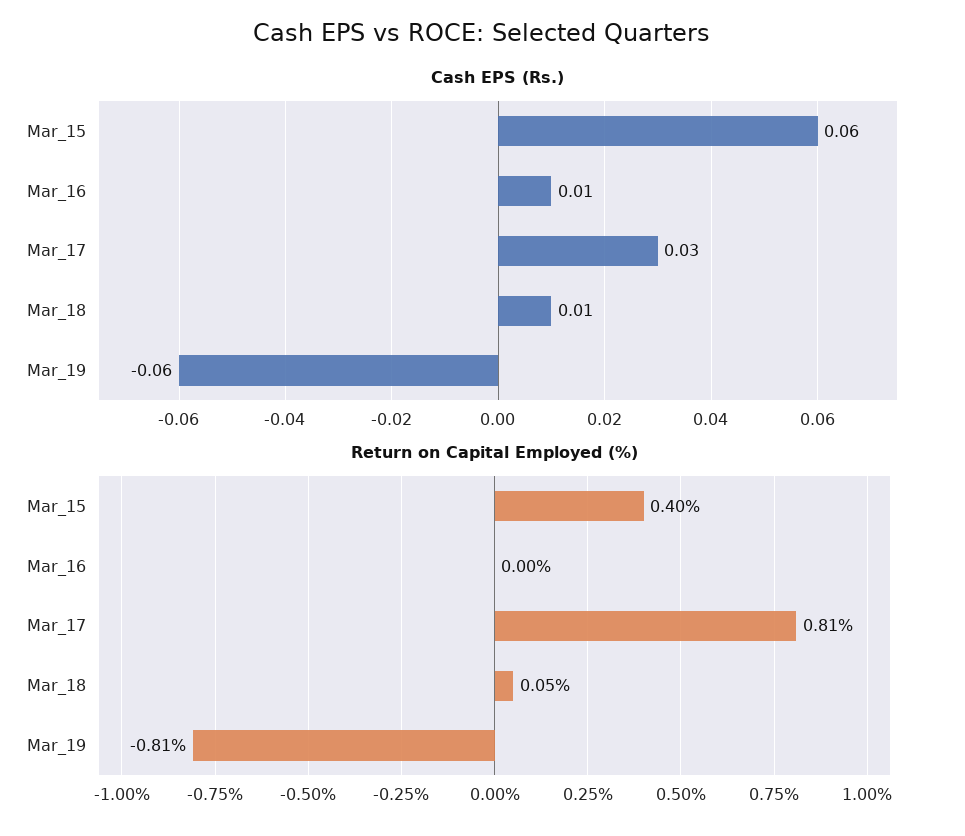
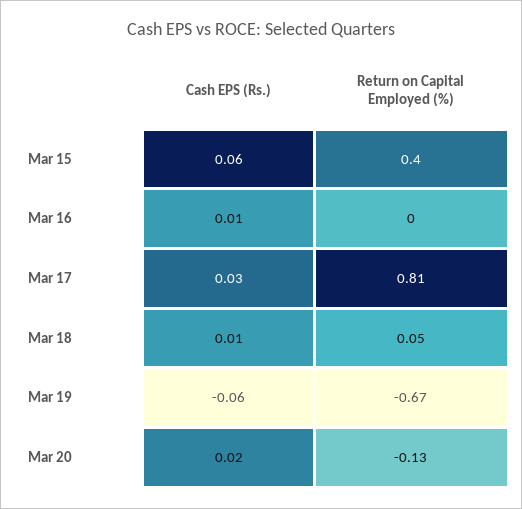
Return on Capital Employed (%), Mar_19: -0.81 -> -0.67
Cash EPS (Rs.), Mar 20: none -> 0.02
Return on Capital Employed (%), Mar 20: none -> -0.13

